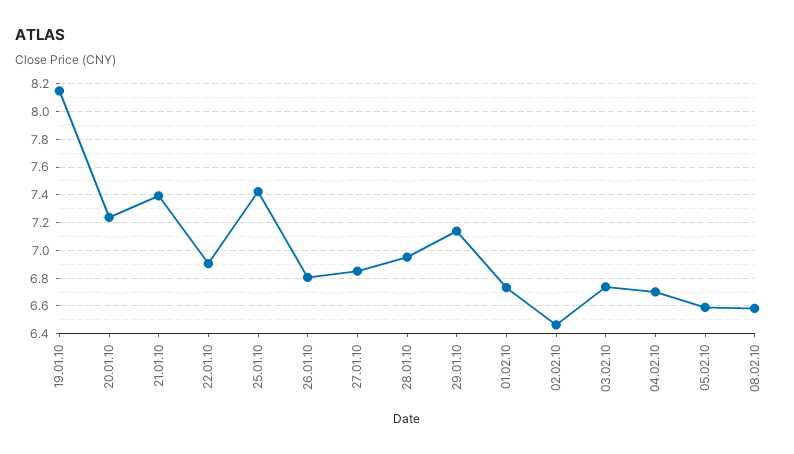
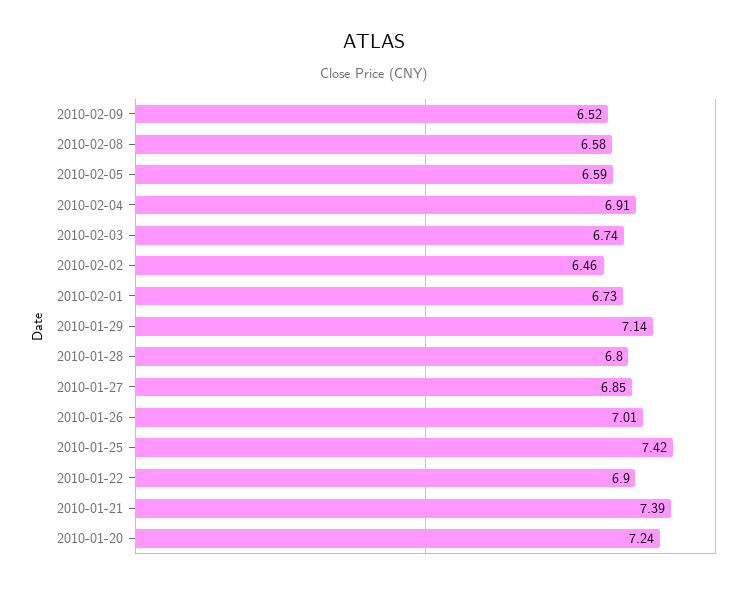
19.01.10: 8.15 -> none
26.01.10: 6.8 -> 7.01
28.01.10: 6.95 -> 6.8
04.02.10: 6.7 -> 6.91
2010-02-09: none -> 6.52

